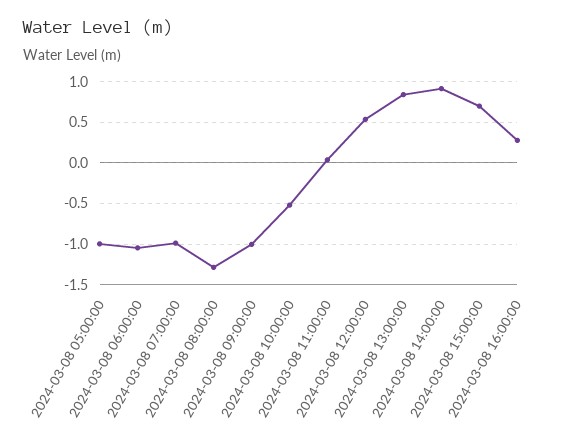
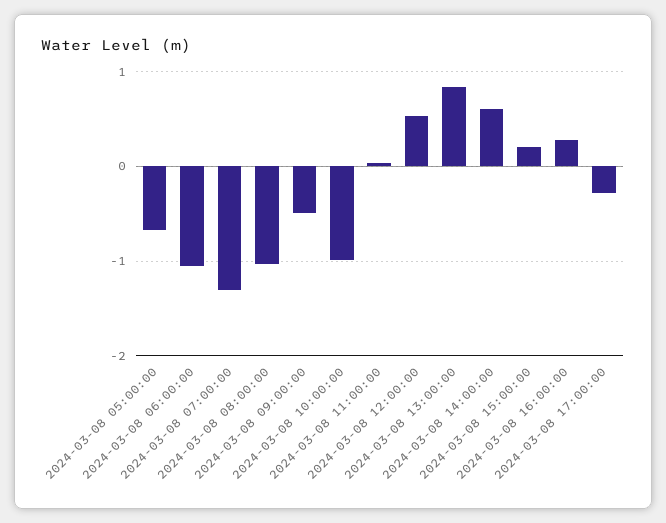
2024-03-08 05:00:00: -1 -> -0.7
2024-03-08 07:00:00: -1 -> -1.3
2024-03-08 08:00:00: -1.3 -> -1
2024-03-08 09:00:00: -1 -> -0.5
2024-03-08 10:00:00: -0.5 -> -1
2024-03-08 14:00:00: 0.9 -> 0.6
2024-03-08 15:00:00: 0.7 -> 0.2
2024-03-08 17:00:00: none -> -0.3

